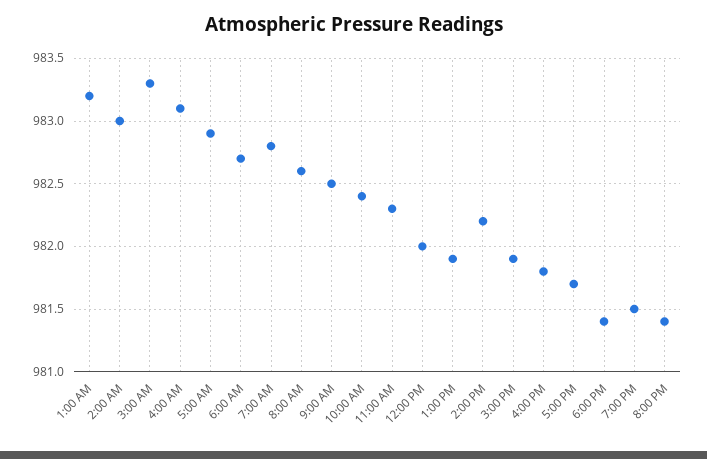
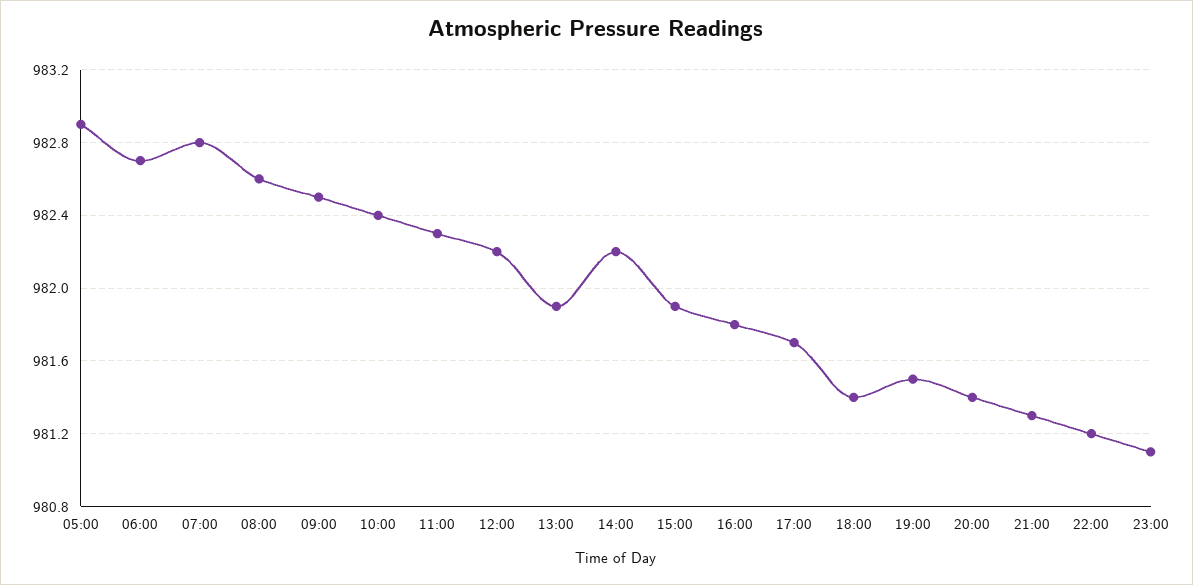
1:00 AM: 983.2 -> none
2:00 AM: 983 -> none
3:00 AM: 983.3 -> none
4:00 AM: 983.1 -> none
12:00 PM: 982 -> 982.2
21:00: none -> 981.3
22:00: none -> 981.2
23:00: none -> 981.1

